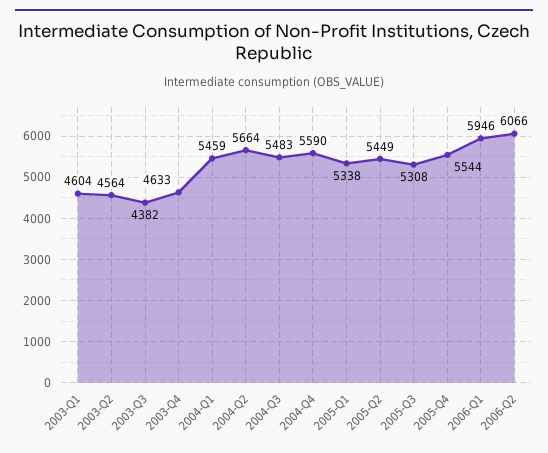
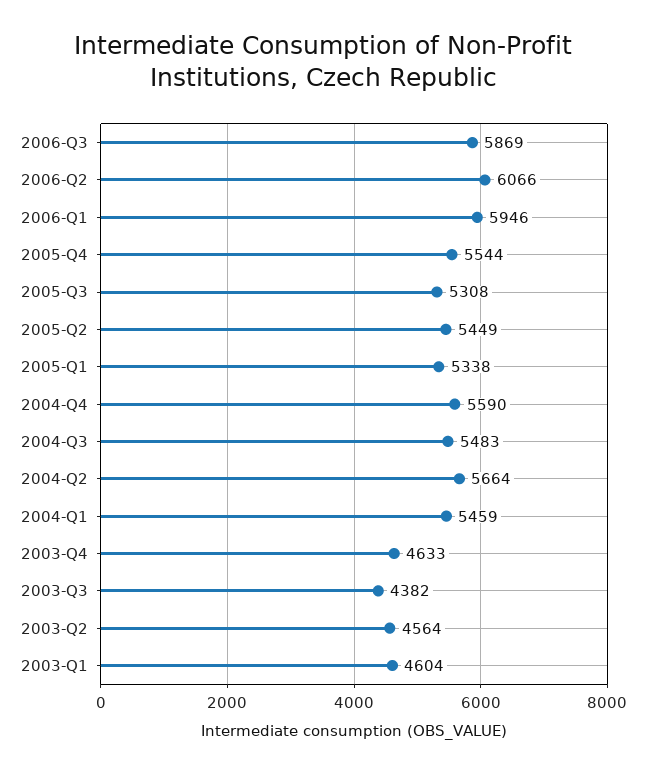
2006-Q3: none -> 5869

